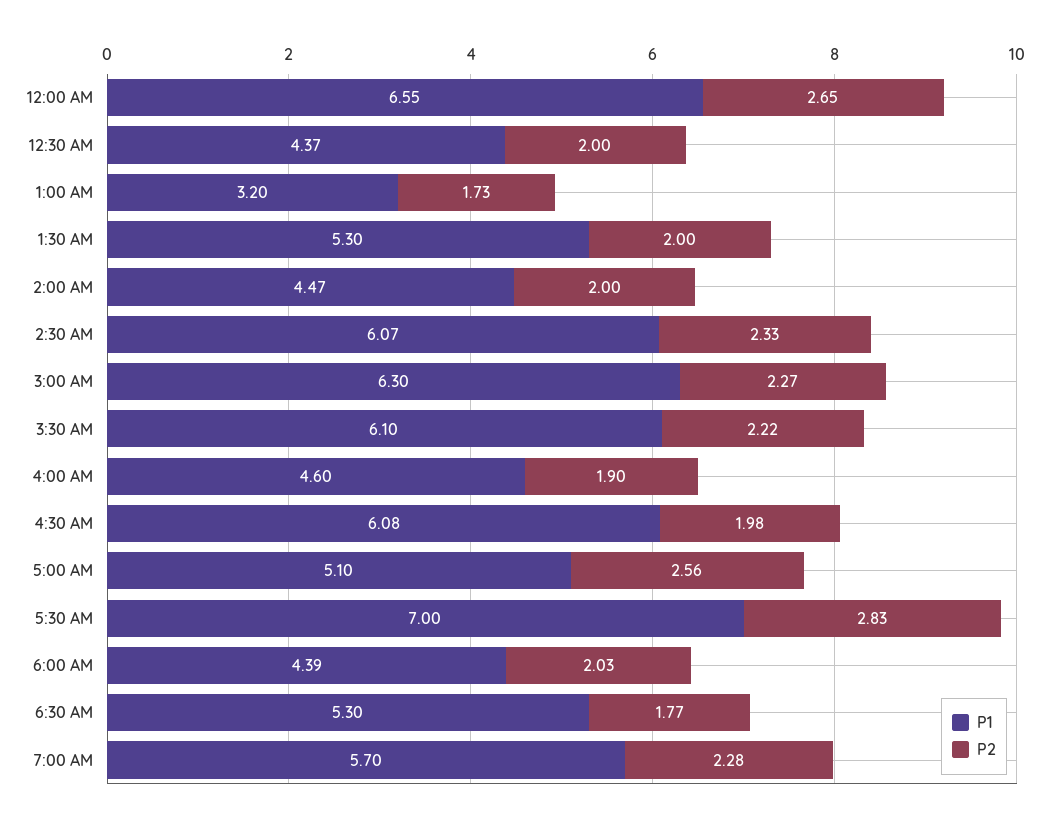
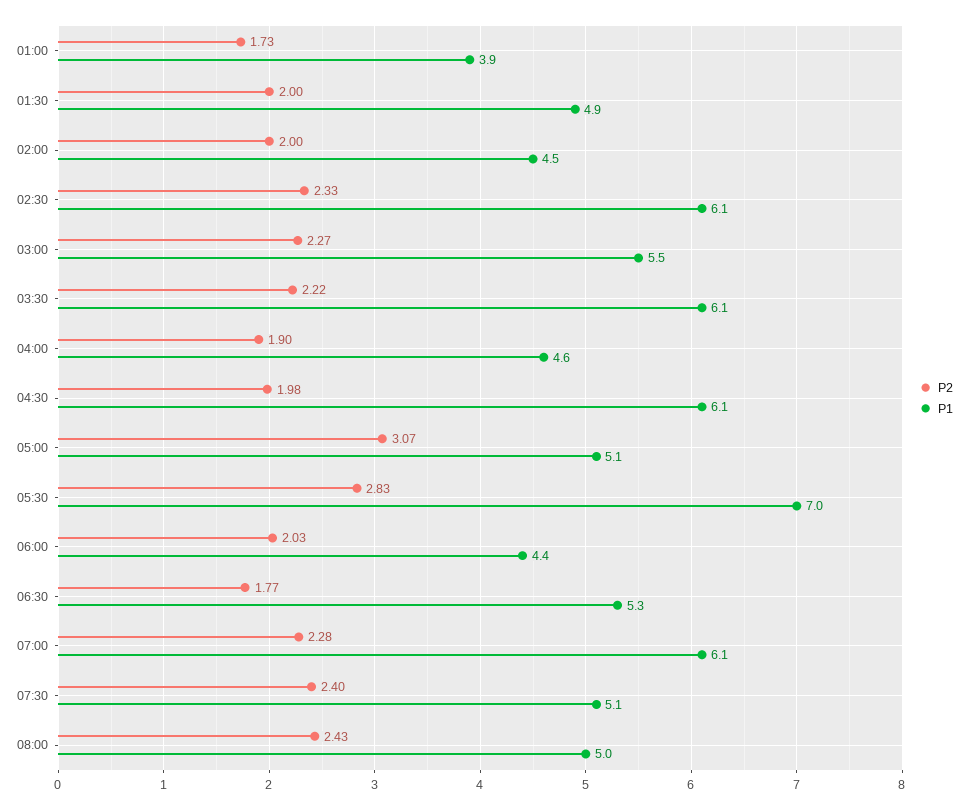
P1, 12:00 AM: 6.55 -> none
P2, 12:00 AM: 2.65 -> none
P1, 12:30 AM: 4.37 -> none
P2, 12:30 AM: 2 -> none
P1, 1:00 AM: 3.2 -> 3.9
P1, 1:30 AM: 5.3 -> 4.9
P1, 3:00 AM: 6.3 -> 5.5
P2, 5:00 AM: 2.56 -> 3.07
P1, 7:00 AM: 5.7 -> 6.1
P2, 07:30: none -> 2.4
P1, 07:30: none -> 5.1
P2, 08:00: none -> 2.43
P1, 08:00: none -> 5

